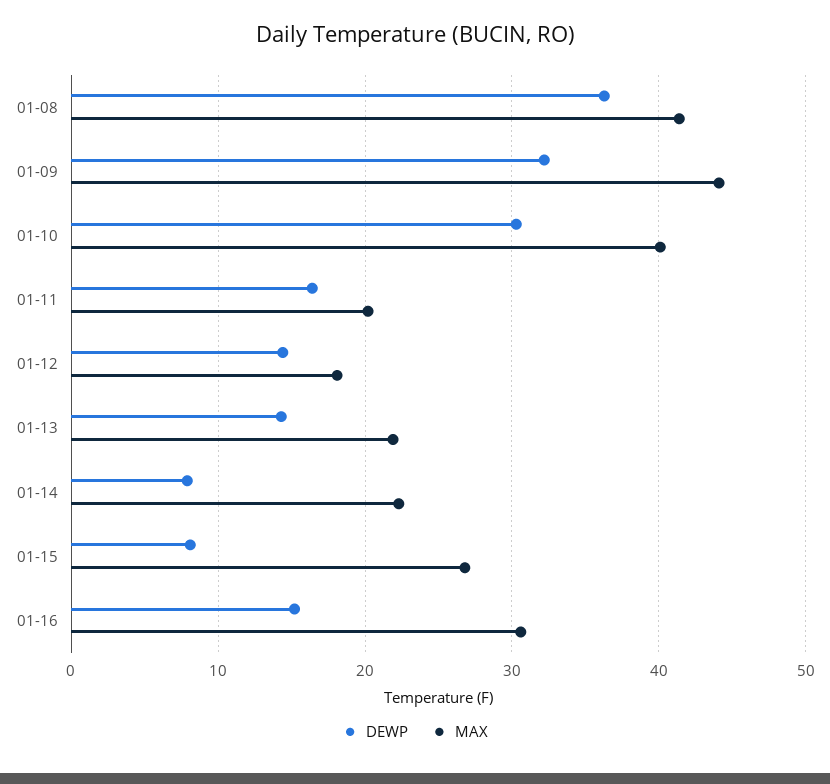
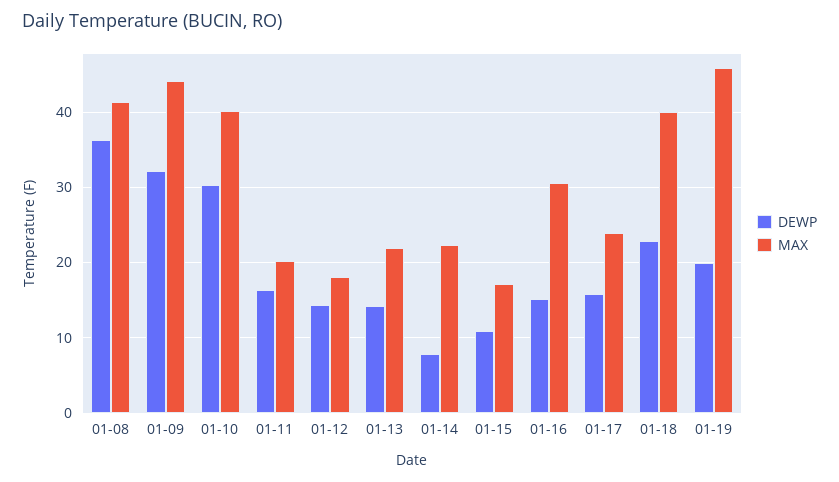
DEWP, 01-15: 8 -> 11
MAX, 01-15: 27 -> 17
DEWP, 01-17: none -> 16
MAX, 01-17: none -> 24
DEWP, 01-18: none -> 23
MAX, 01-18: none -> 40
DEWP, 01-19: none -> 20
MAX, 01-19: none -> 46

